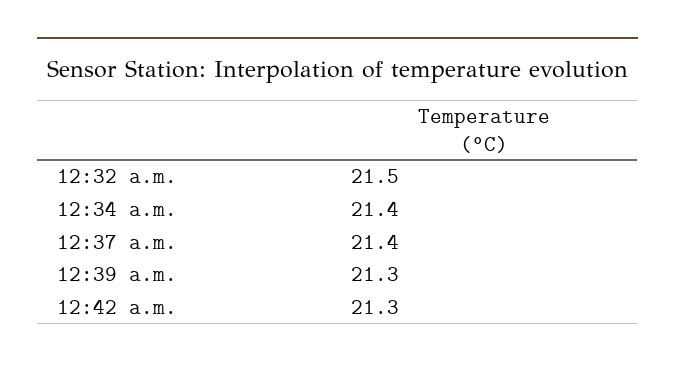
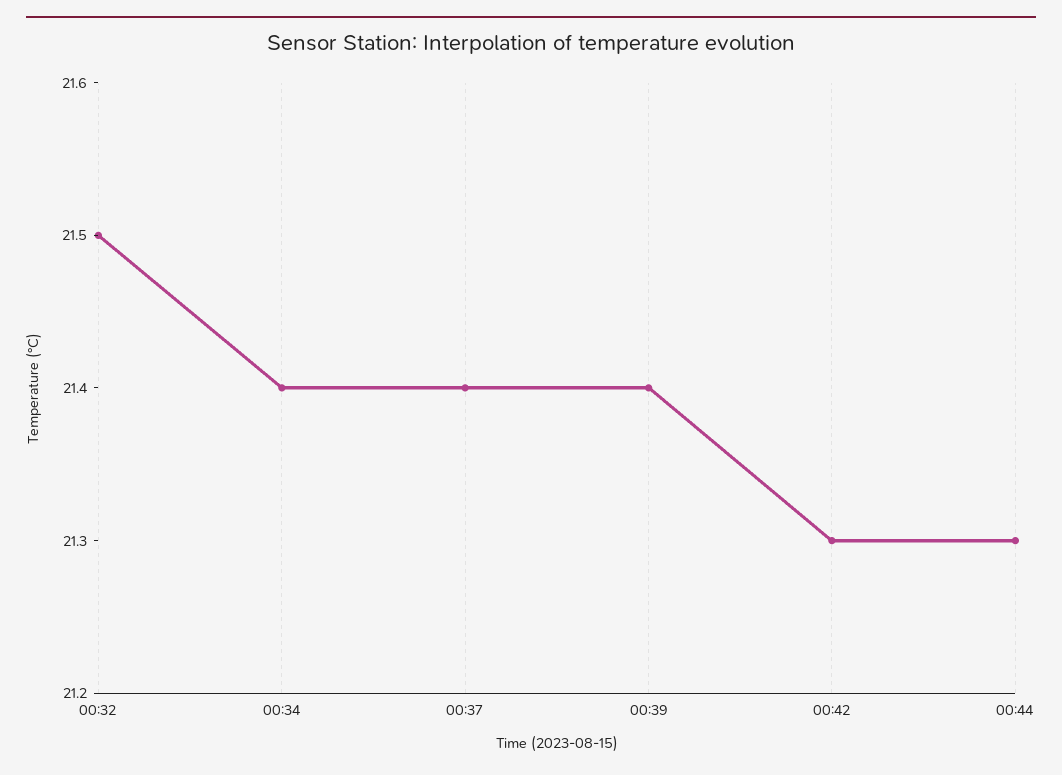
12:39 a.m.: 21.3 -> 21.4
00:44: none -> 21.3

